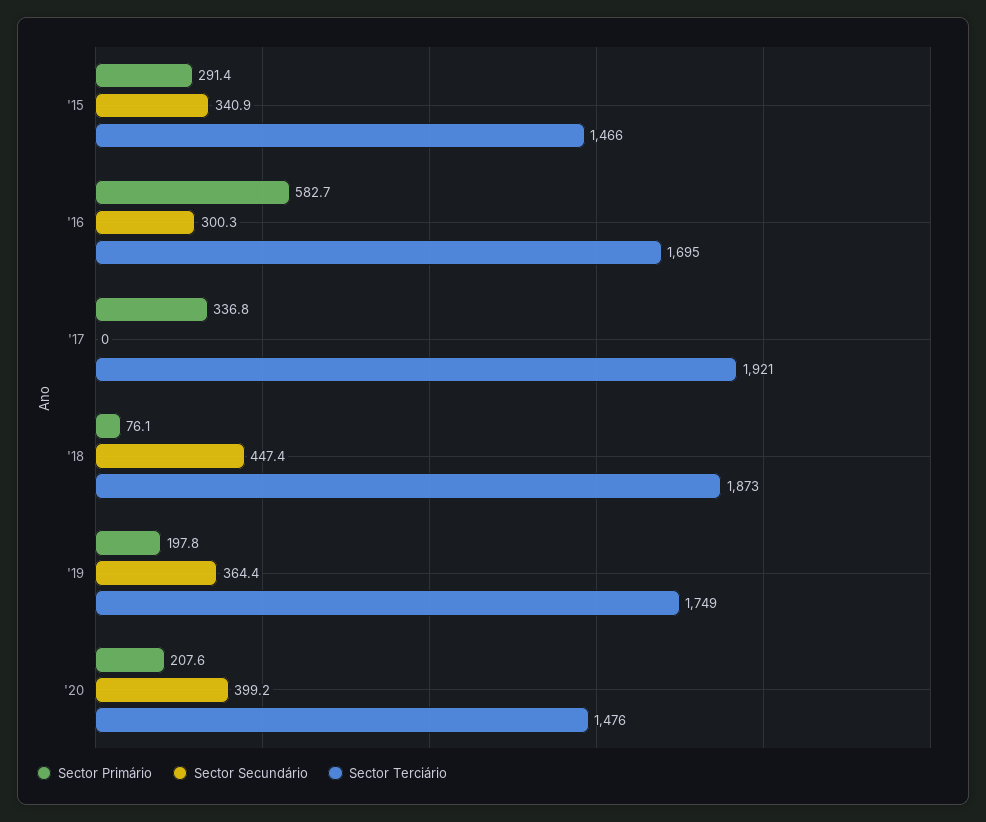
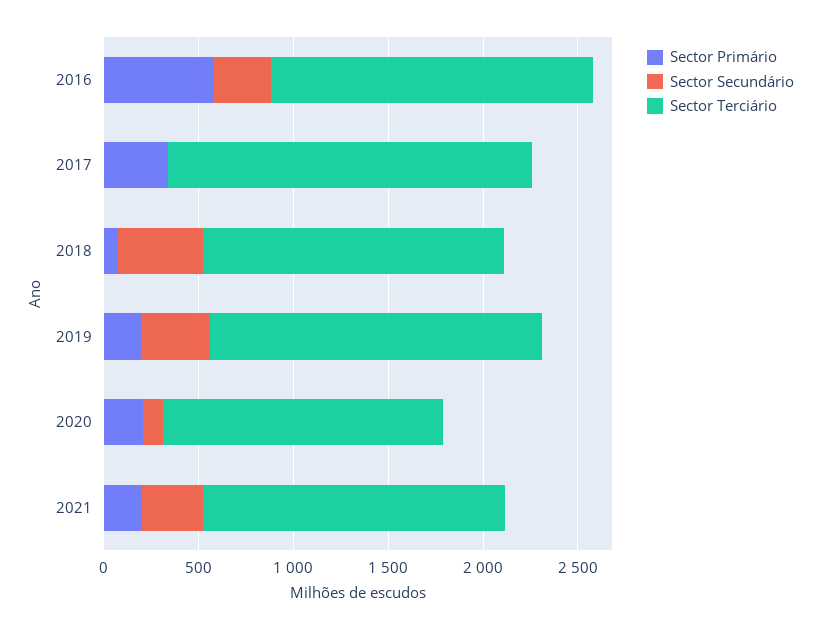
Sector Primário, '15: 291.4 -> none
Sector Secundário, '15: 340.9 -> none
Sector Terciário, '15: 1466 -> none
Sector Terciário, '18: 1873 -> 1600
Sector Secundário, '20: 399.2 -> 100
Sector Primário, 2021: none -> 200
Sector Secundário, 2021: none -> 300
Sector Terciário, 2021: none -> 1600

